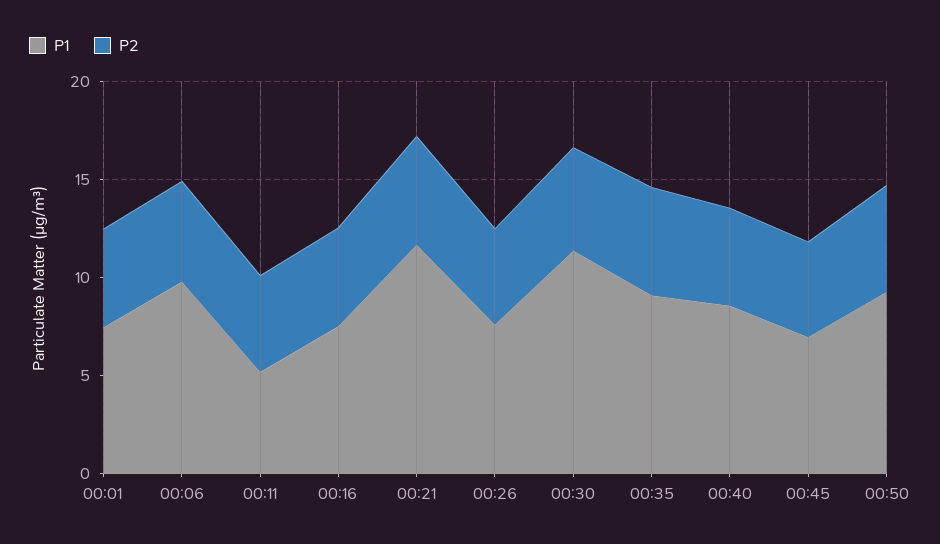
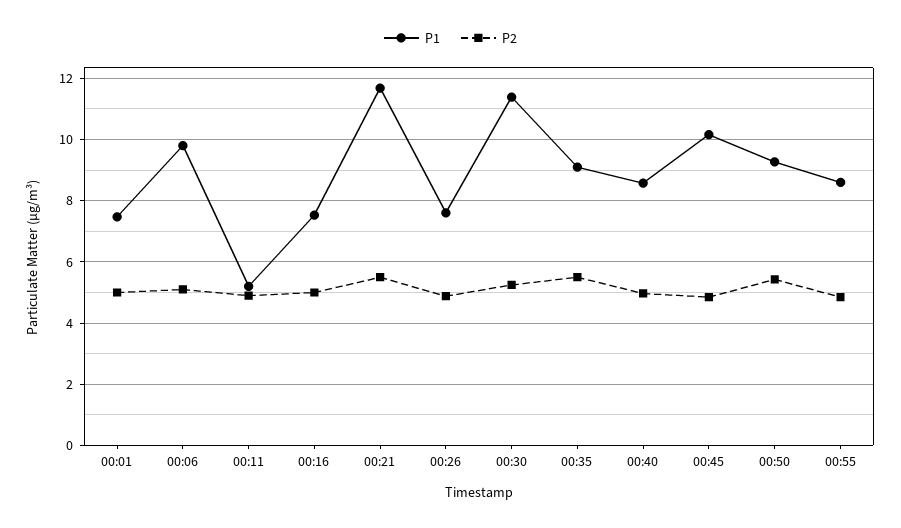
P1, 00:45: 7 -> 10.2
P1, 00:55: none -> 8.6
P2, 00:55: none -> 4.8

